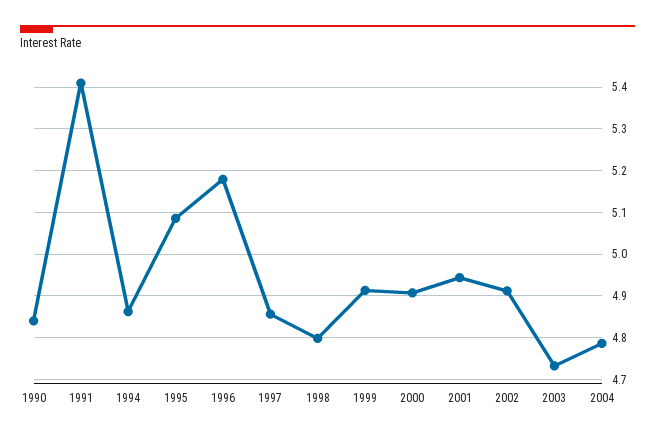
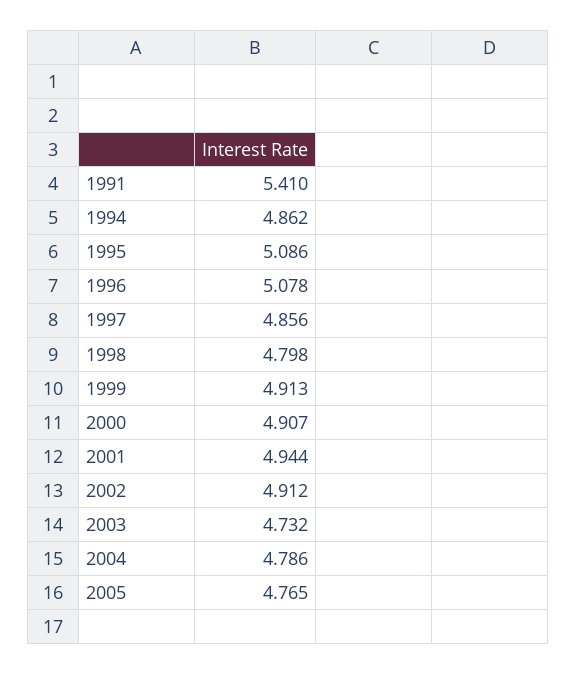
1990: 4.84 -> none
1996: 5.18 -> 5.078
2005: none -> 4.765

